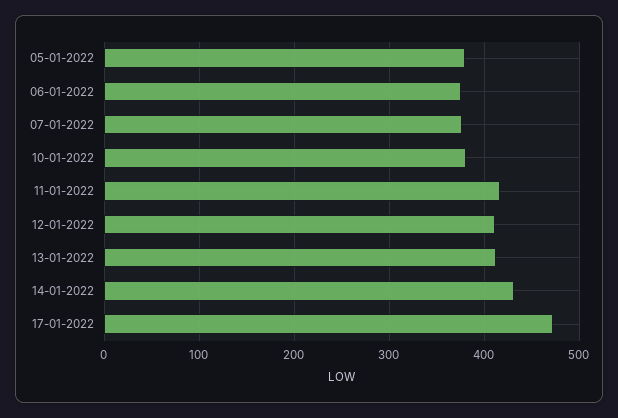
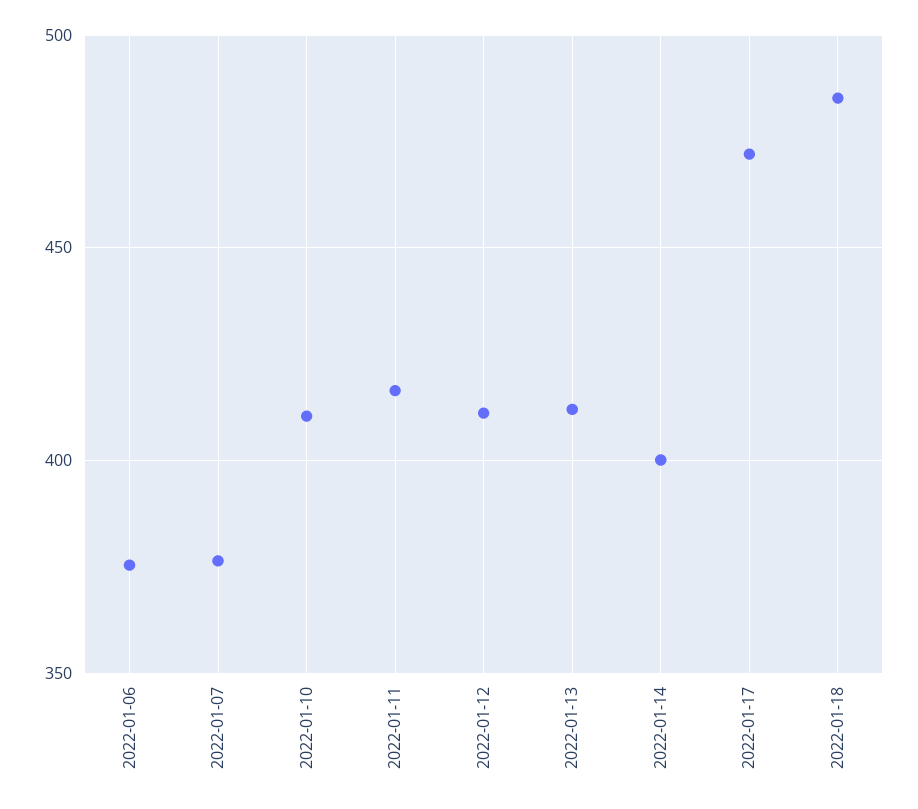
05-01-2022: 380 -> none
10-01-2022: 380 -> 410
14-01-2022: 430 -> 400
2022-01-18: none -> 485

